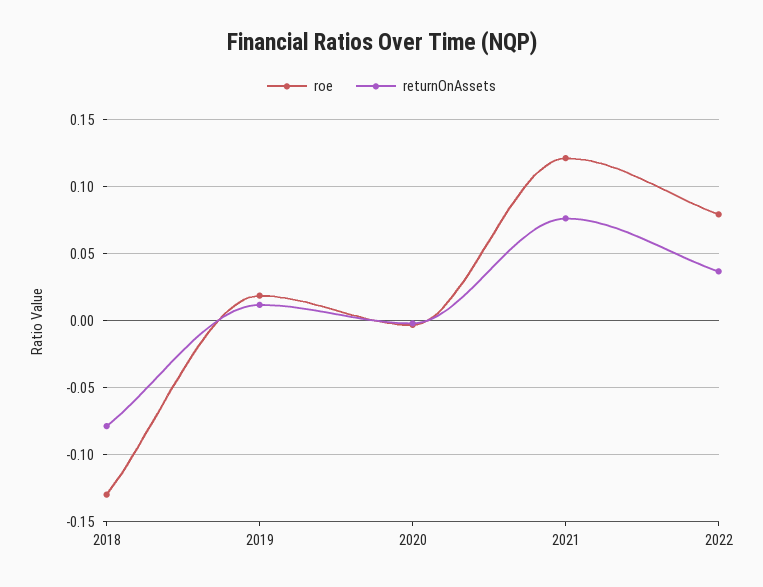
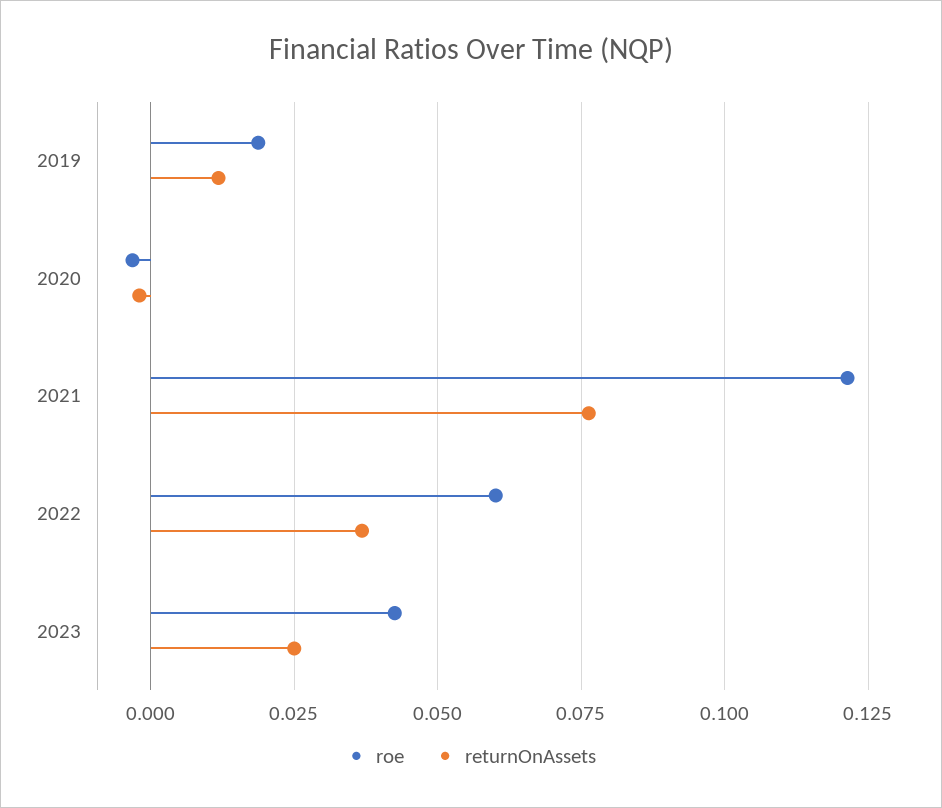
roe, 2018: -0.13 -> none
returnOnAssets, 2018: -0.08 -> none
roe, 2022: 0.08 -> 0.06
roe, 2023: none -> 0.0425
returnOnAssets, 2023: none -> 0.025

